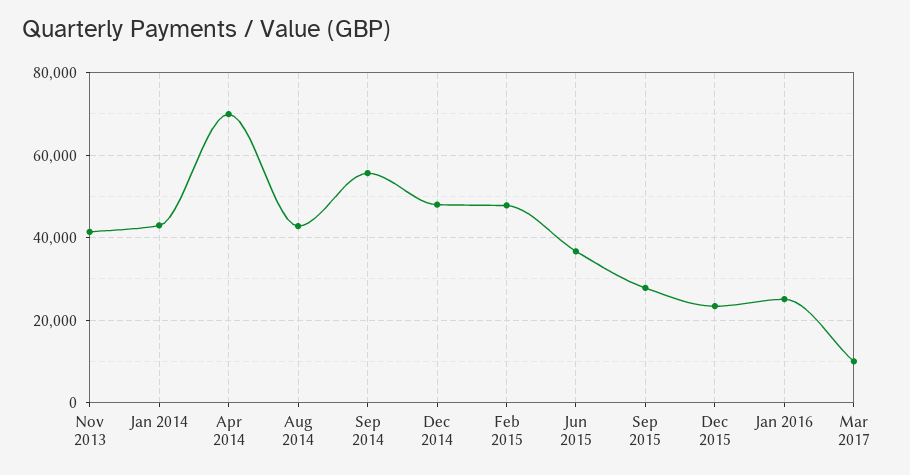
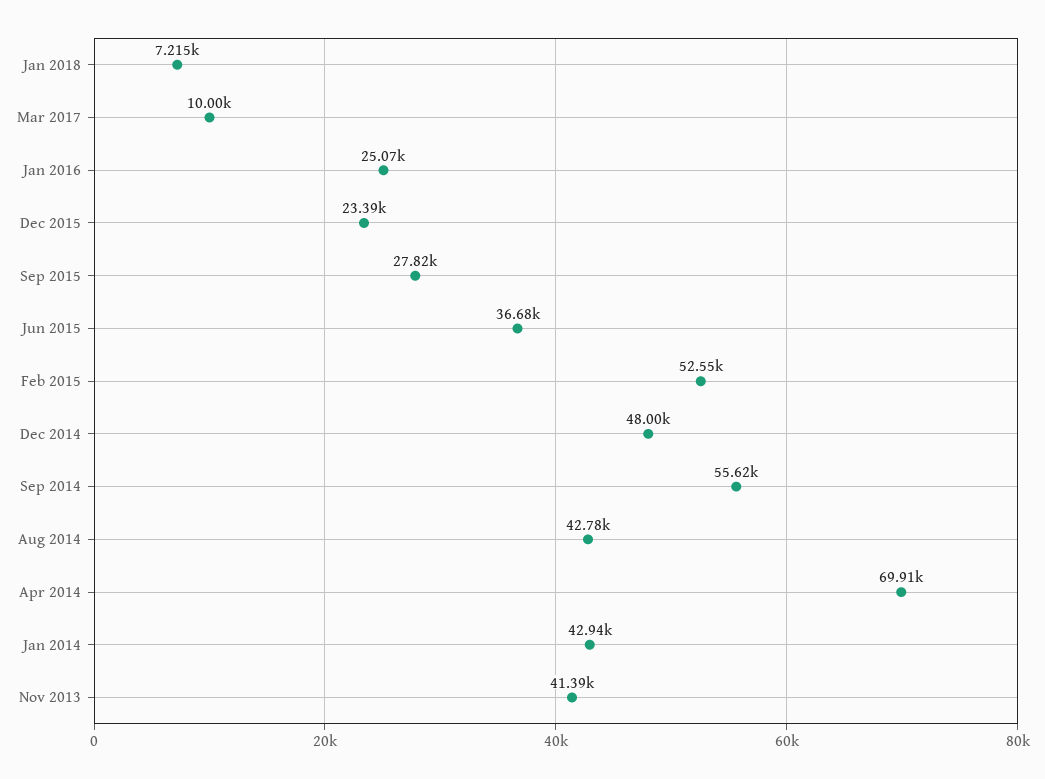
Feb 2015: 48000 -> 52550
Jan 2018: none -> 7215

